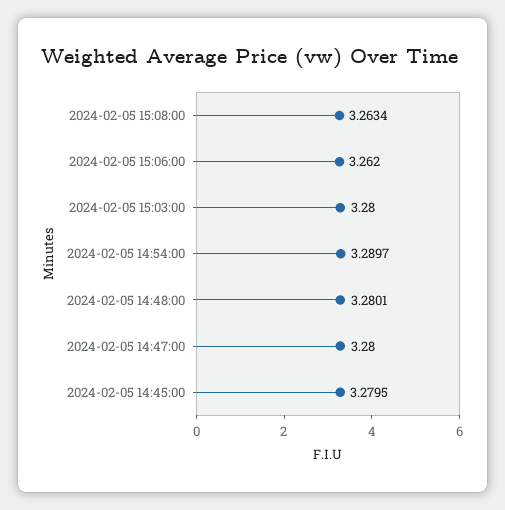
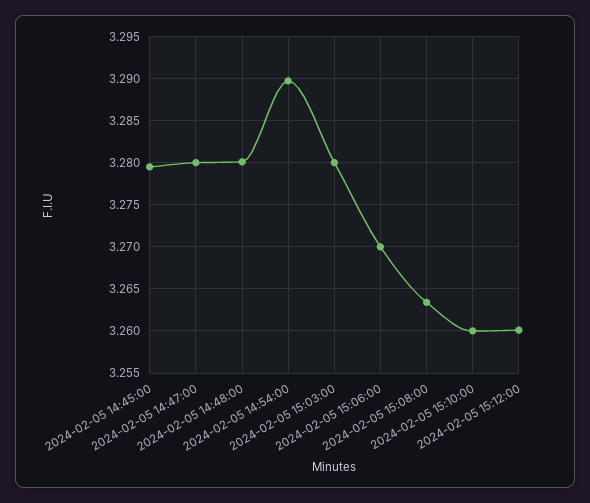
2024-02-05 15:06:00: 3.262 -> 3.27
2024-02-05 15:10:00: none -> 3.26
2024-02-05 15:12:00: none -> 3.26

